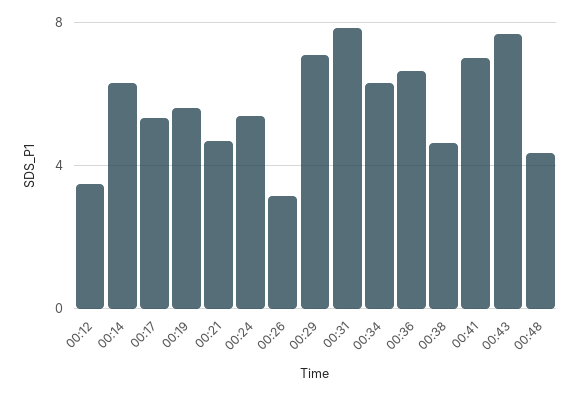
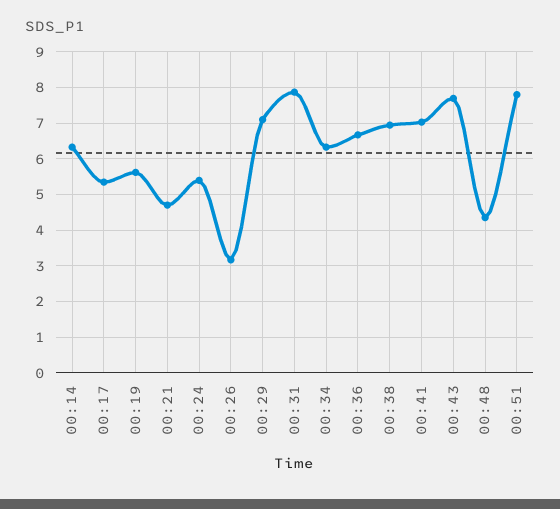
00:12: 3.5 -> none
00:38: 4.5 -> 7
00:51: none -> 7.8

